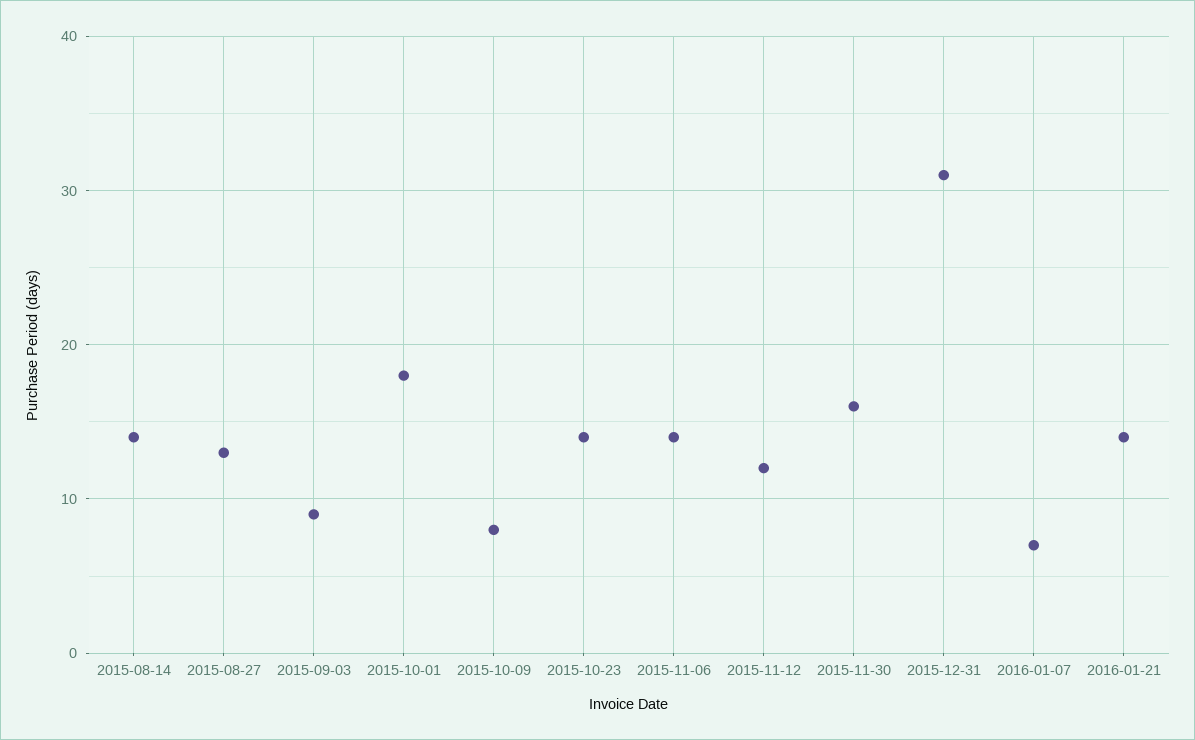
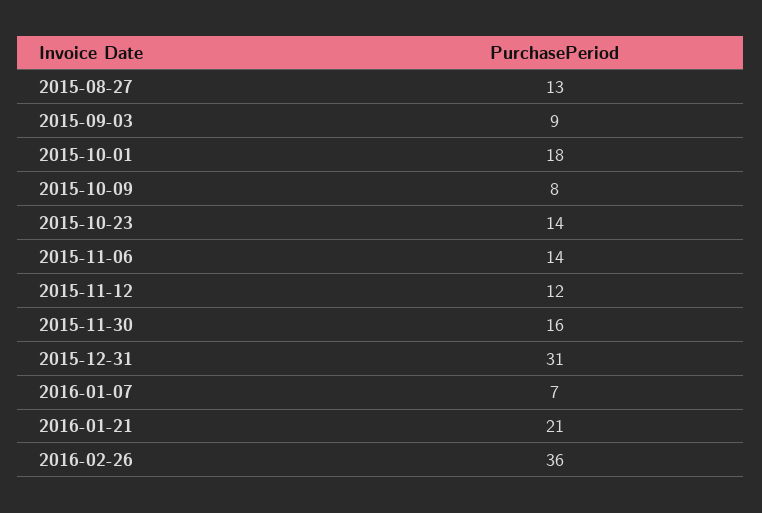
2015-08-14: 14 -> none
2016-01-21: 14 -> 21
2016-02-26: none -> 36

